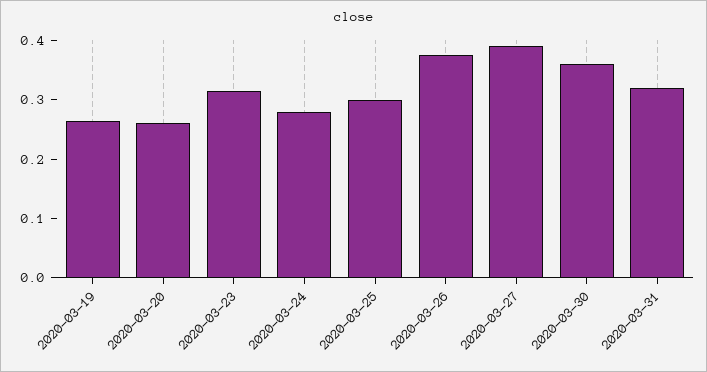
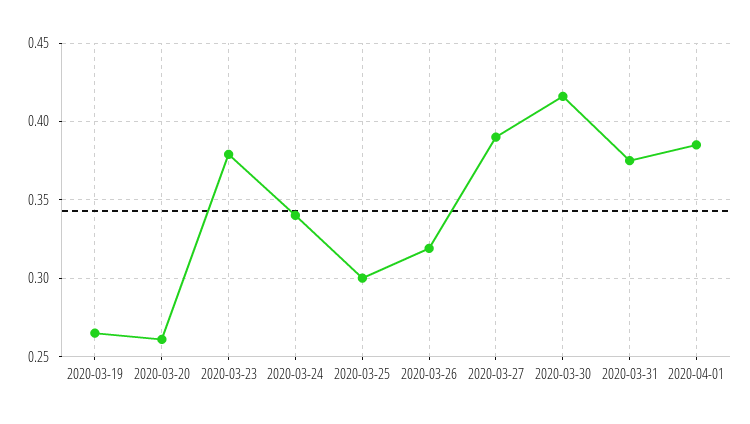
2020-03-23: 0.32 -> 0.38
2020-03-24: 0.28 -> 0.34
2020-03-26: 0.38 -> 0.32
2020-03-30: 0.36 -> 0.415
2020-03-31: 0.32 -> 0.375
2020-04-01: none -> 0.385

